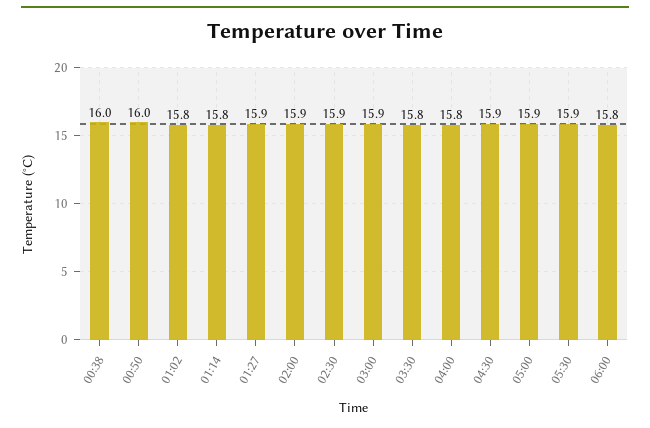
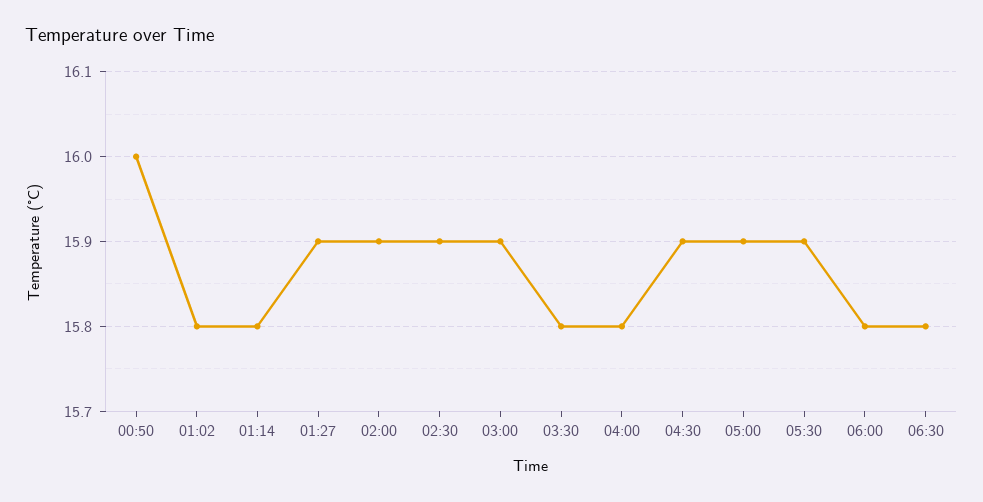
00:38: 16 -> none
06:30: none -> 15.8

